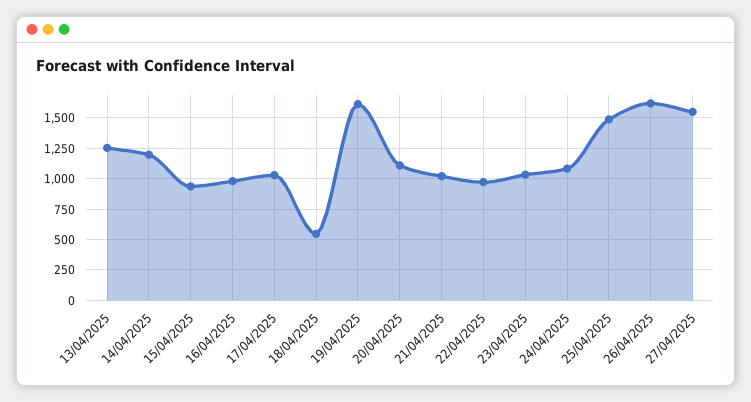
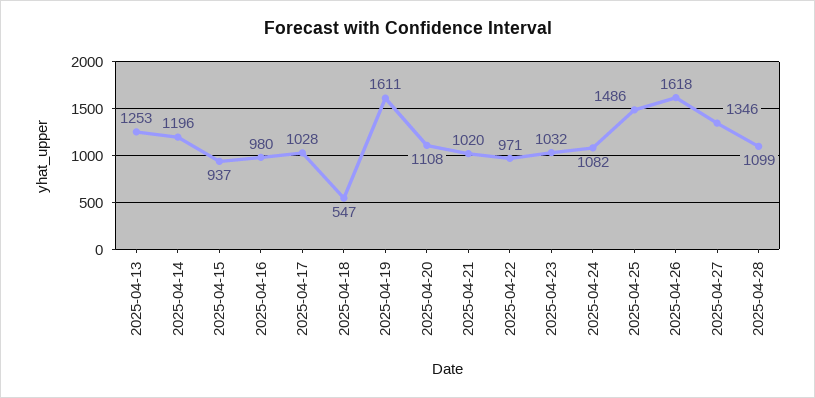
27/04/2025: 1550 -> 1346
2025-04-28: none -> 1099

